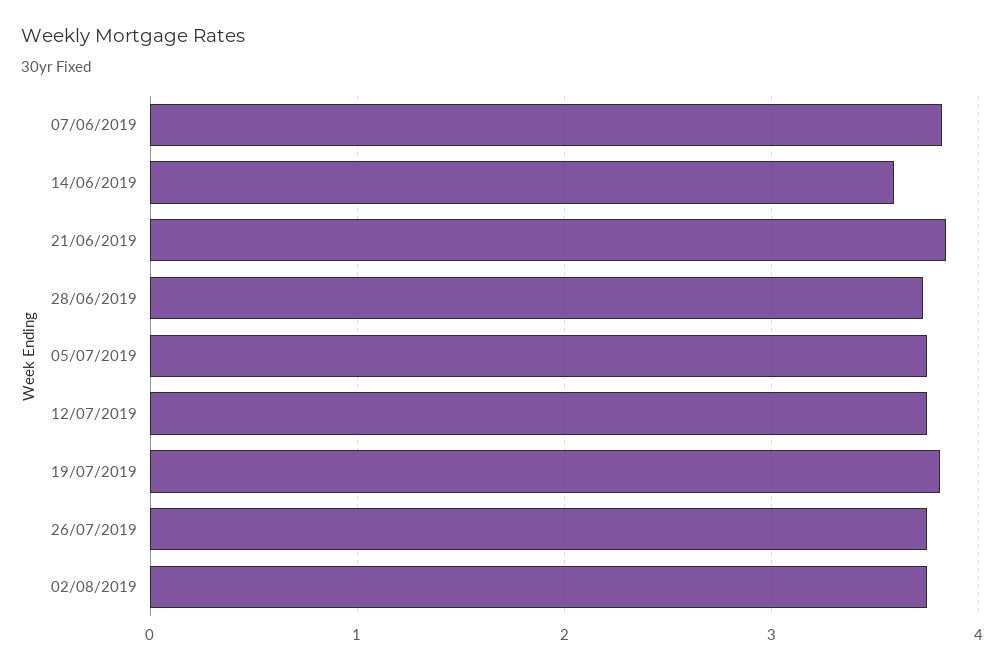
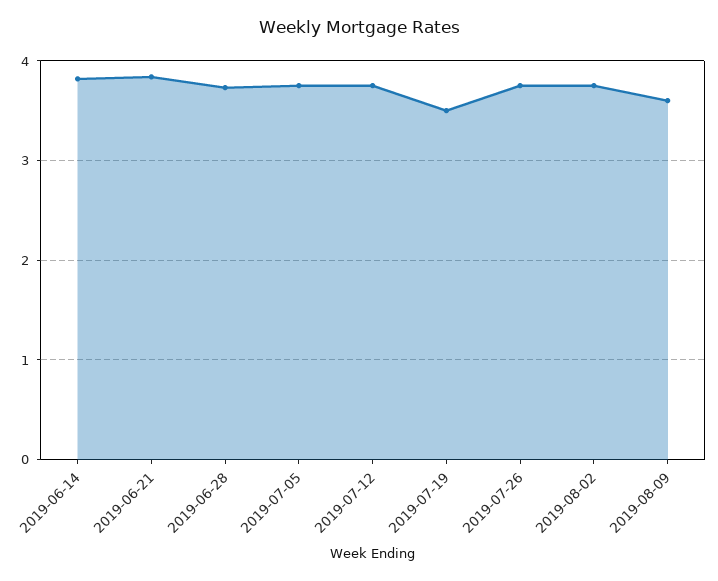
07/06/2019: 3.8 -> none
14/06/2019: 3.6 -> 3.8
19/07/2019: 3.8 -> 3.5
2019-08-09: none -> 3.6

